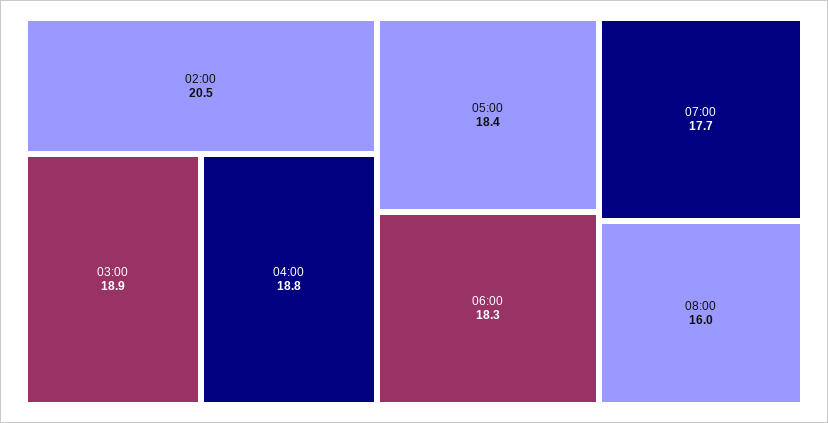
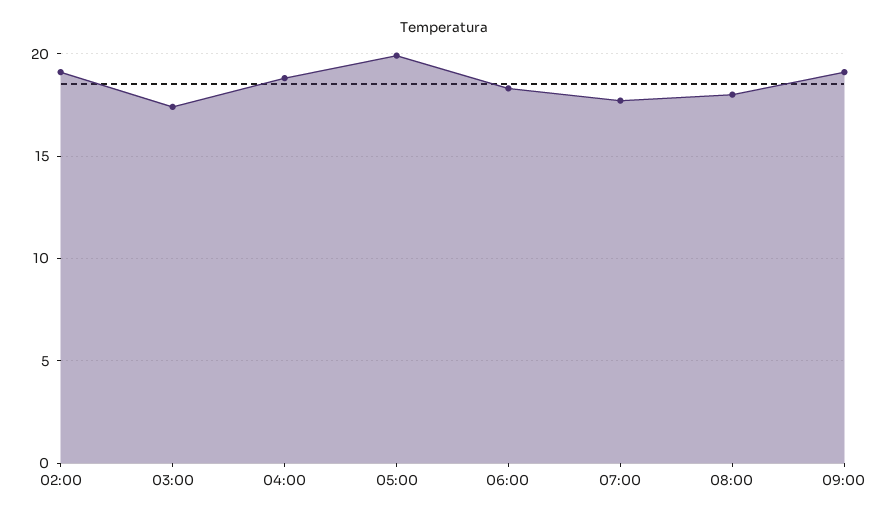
02:00: 20.5 -> 19
03:00: 18.9 -> 17.5
05:00: 18.4 -> 20
08:00: 16 -> 18
09:00: none -> 19

